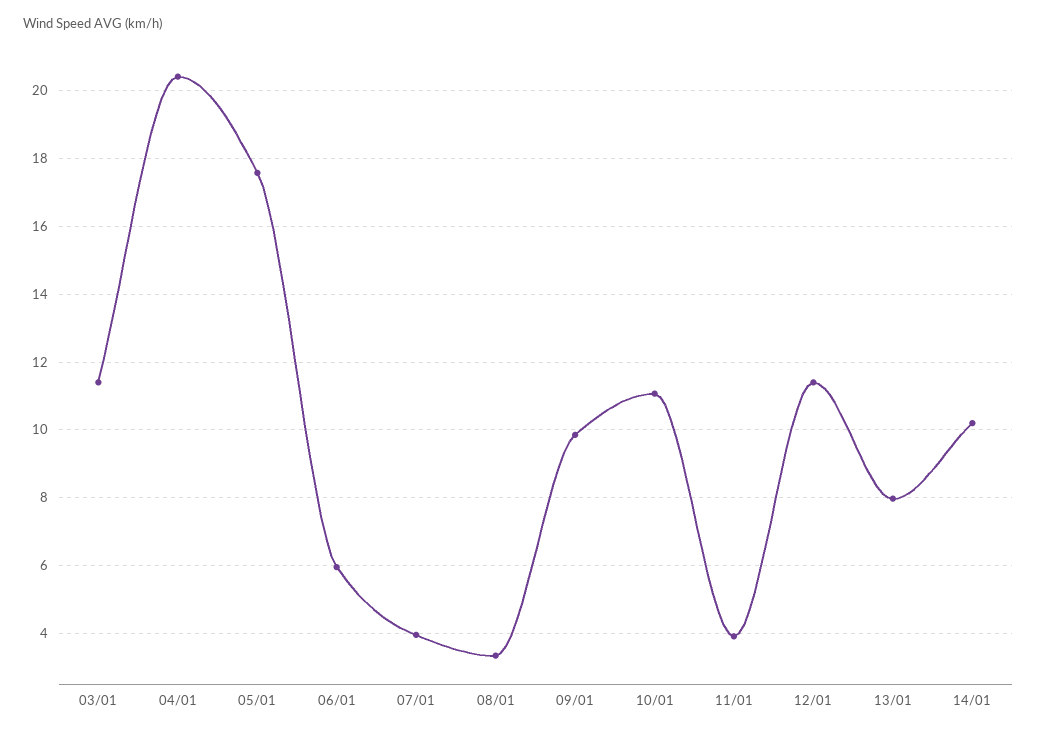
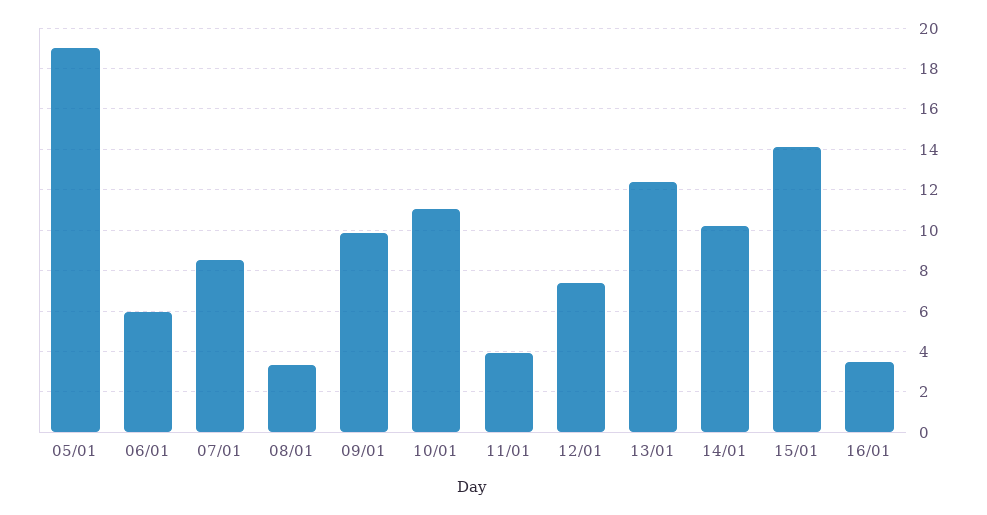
03/01: 11.4 -> none
04/01: 20.4 -> none
05/01: 17.6 -> 19
07/01: 4 -> 8.5
12/01: 11.4 -> 7.5
13/01: 8 -> 12.5
15/01: none -> 14
16/01: none -> 3.5

